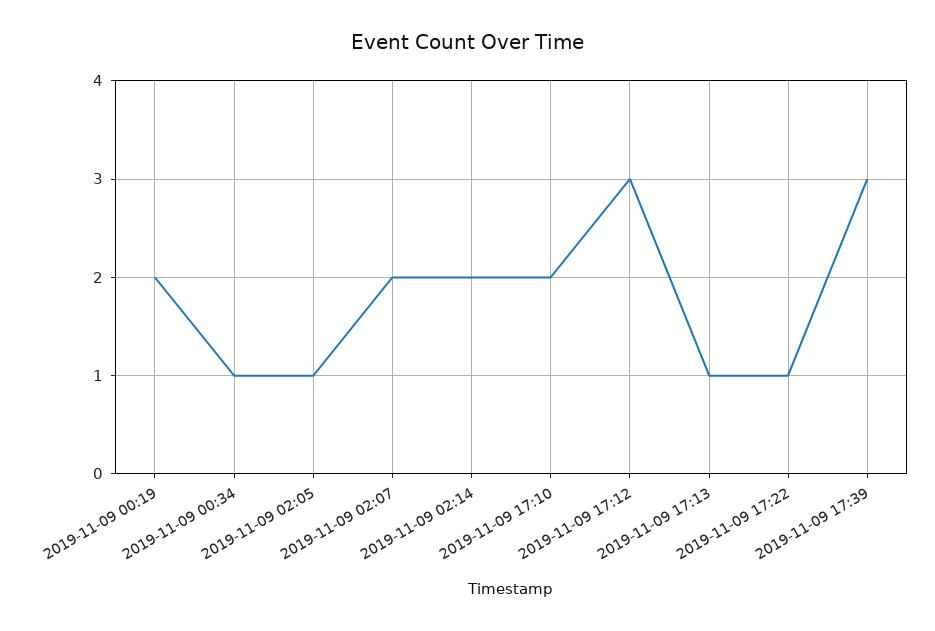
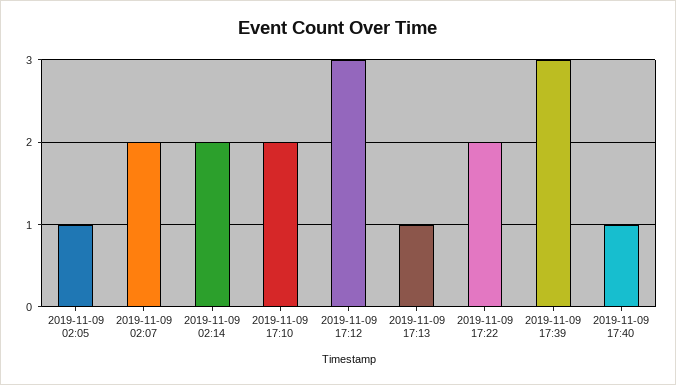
2019-11-09 00:19: 2 -> none
2019-11-09 00:34: 1 -> none
2019-11-09 17:22: 1 -> 2
2019-11-09 17:40: none -> 1

